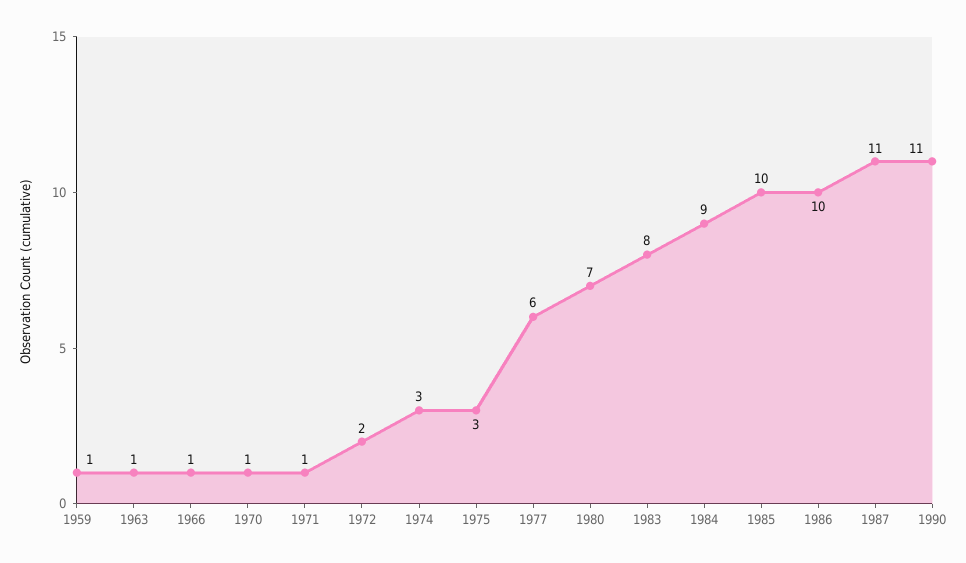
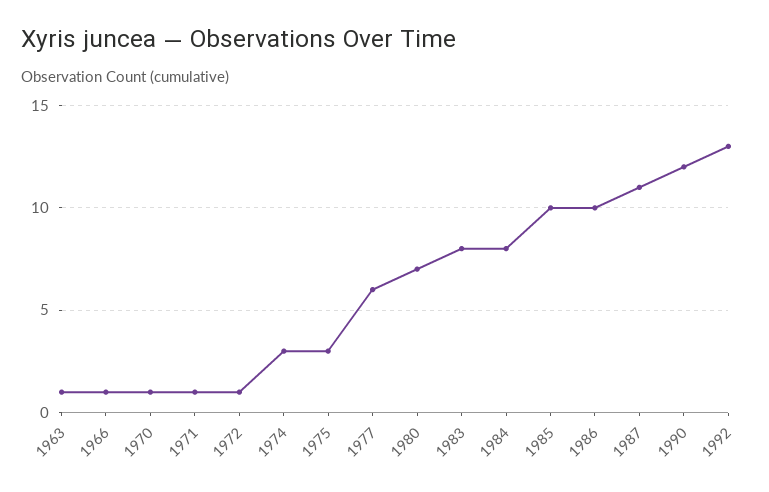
1959: 1 -> none
1972: 2 -> 1
1984: 9 -> 8
1990: 11 -> 12
1992: none -> 13

